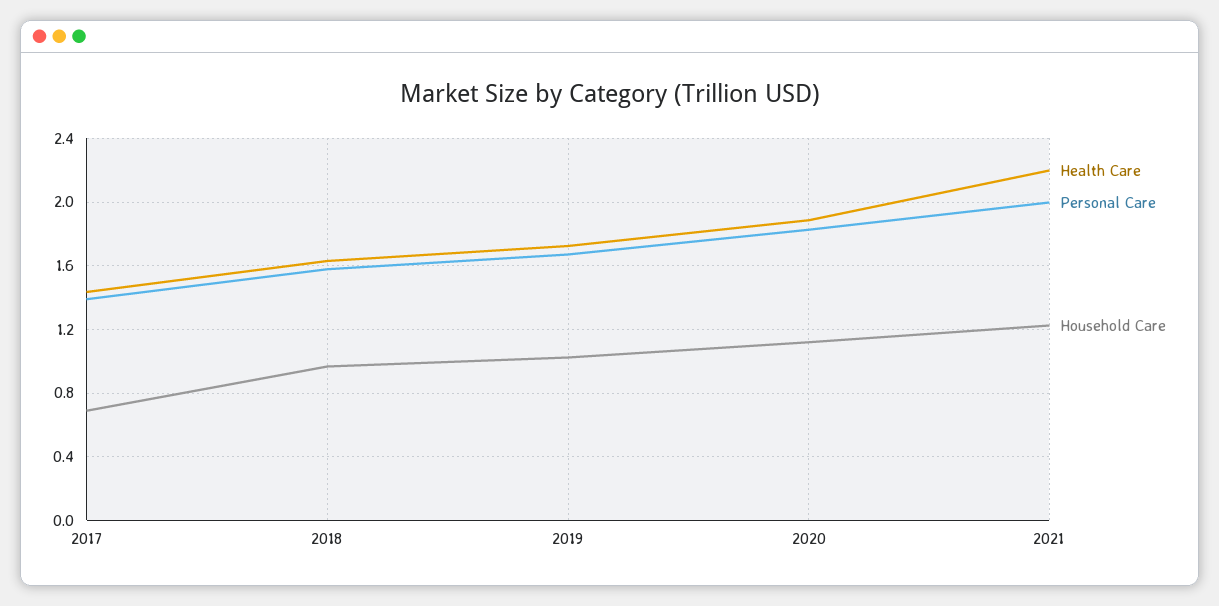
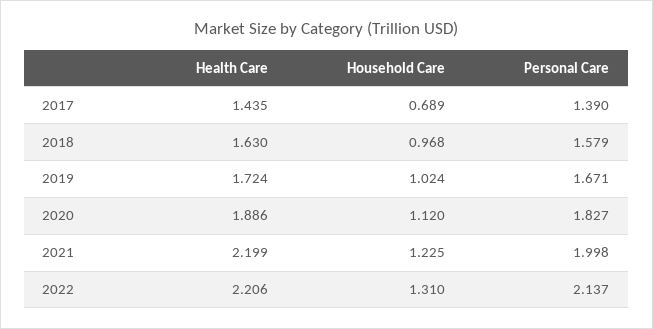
Health Care, 2022: none -> 2.206
Household Care, 2022: none -> 1.31
Personal Care, 2022: none -> 2.137

